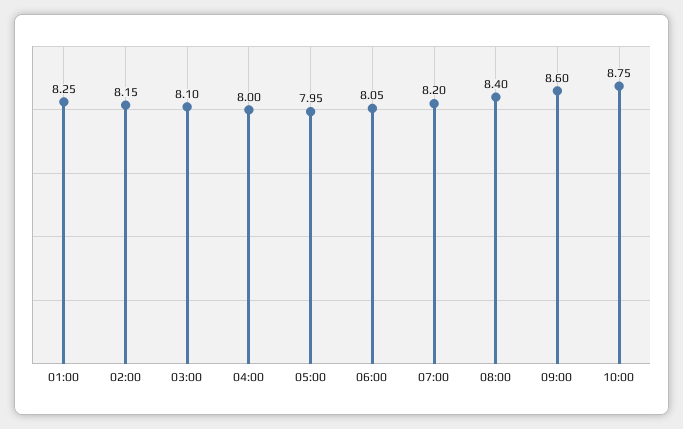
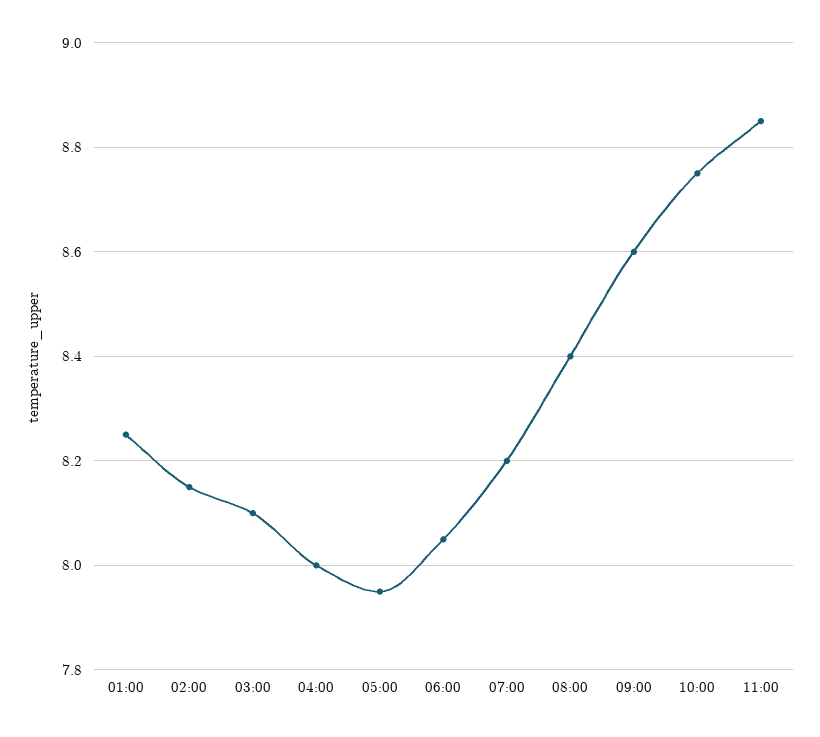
11:00: none -> 8.85

